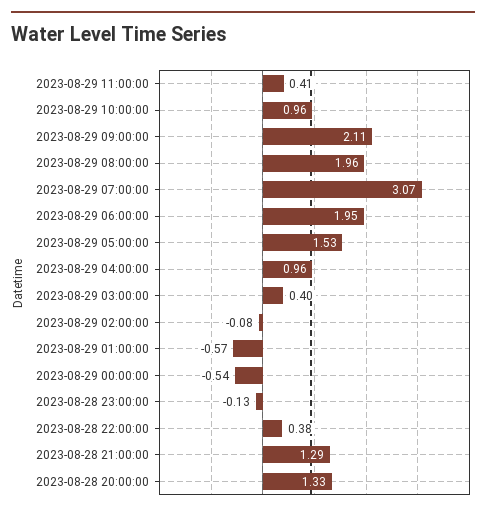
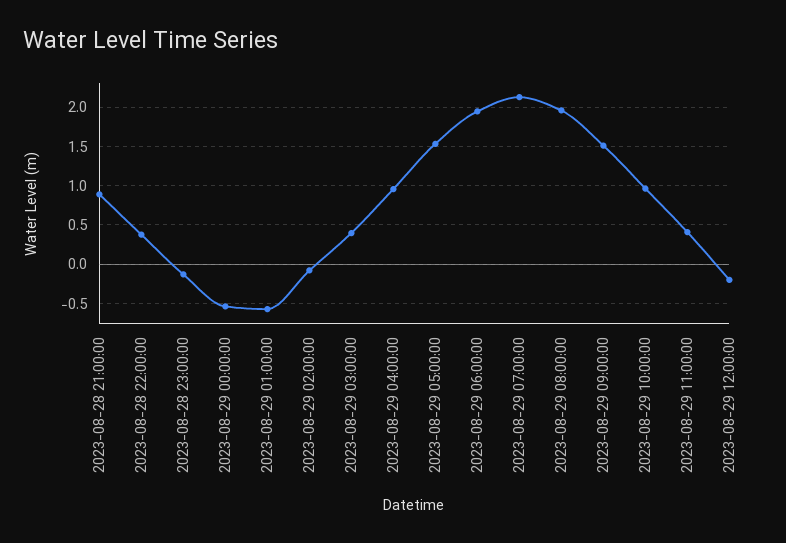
2023-08-29 09:00:00: 2.11 -> 1.5
2023-08-29 07:00:00: 3.07 -> 2.1
2023-08-28 21:00:00: 1.29 -> 0.9
2023-08-28 20:00:00: 1.33 -> none
2023-08-29 12:00:00: none -> -0.2

